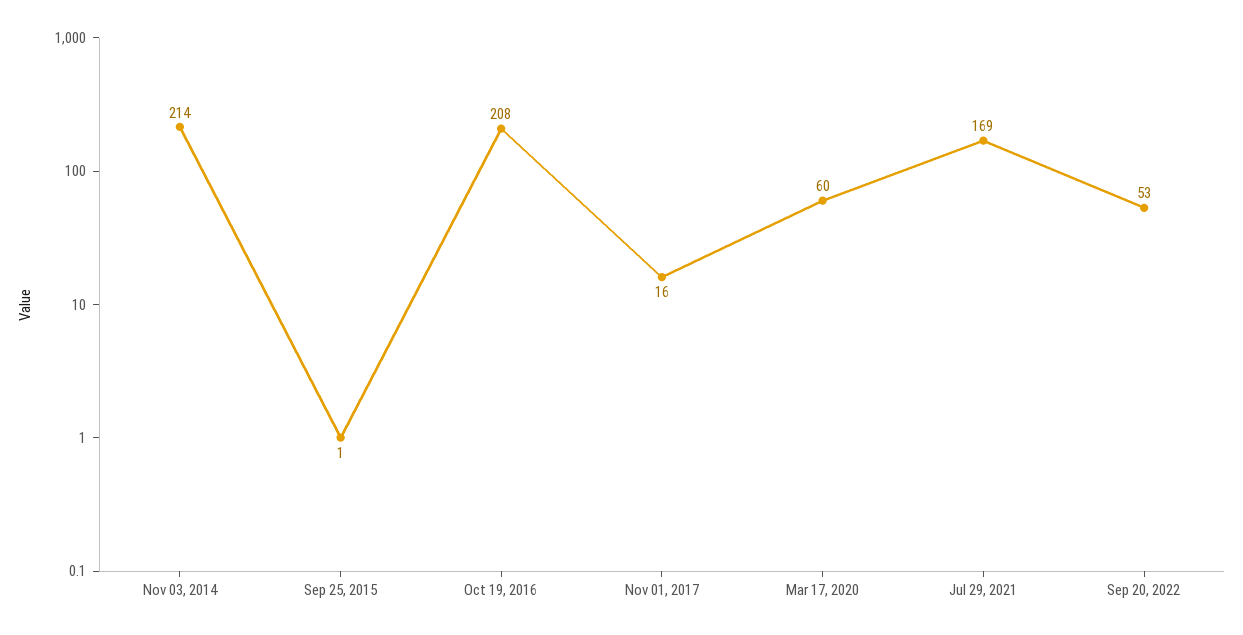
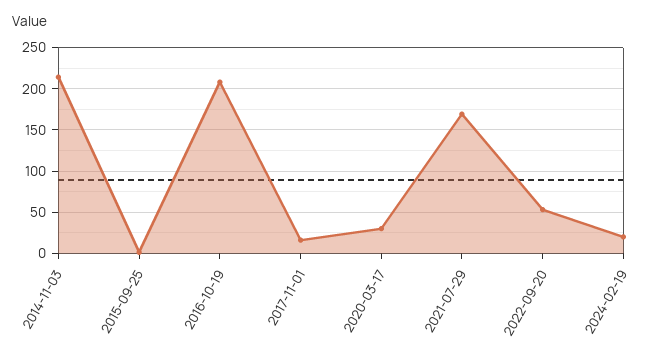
Mar 17, 2020: 60 -> 30
2024-02-19: none -> 20

